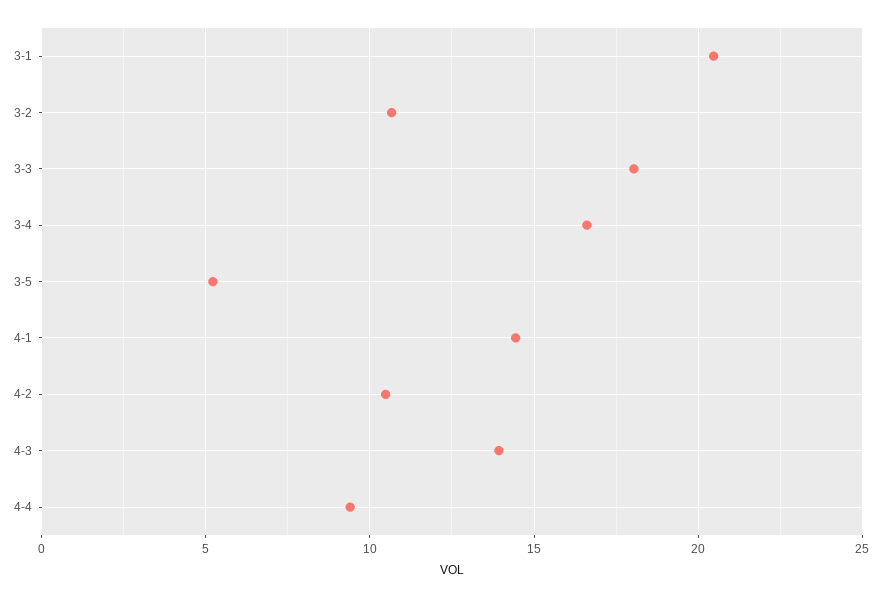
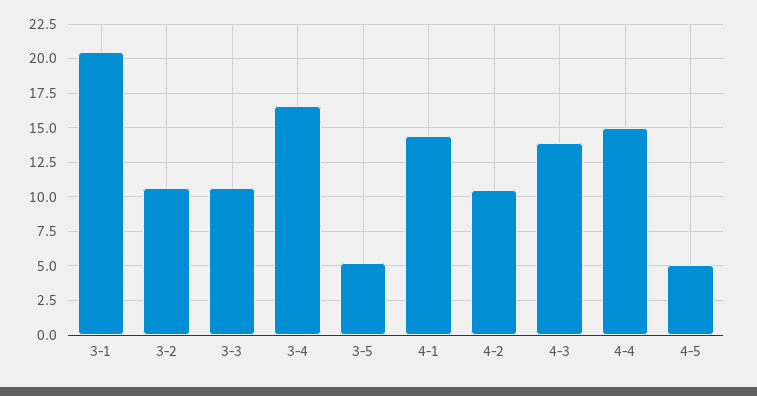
3-3: 18 -> 10.5
4-4: 9.5 -> 15
4-5: none -> 5

